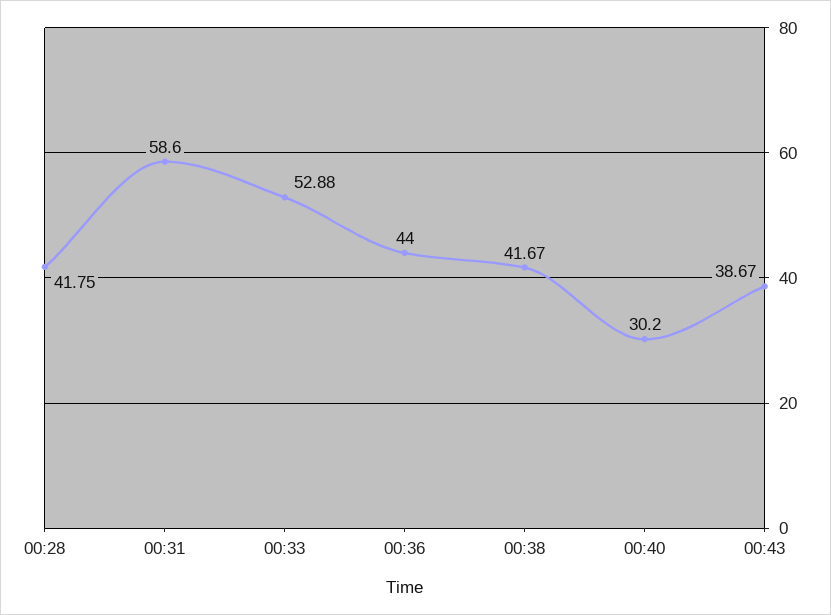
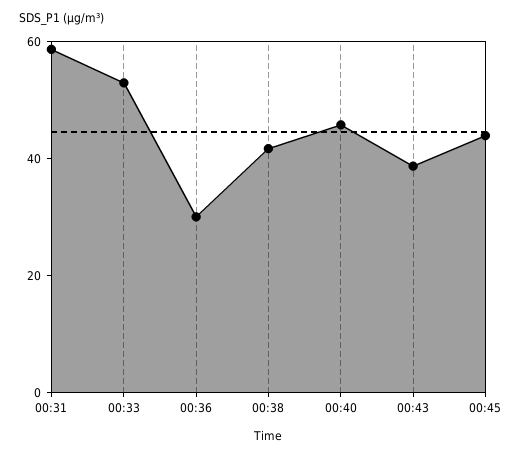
00:28: 41.75 -> none
00:36: 44 -> 30
00:40: 30.2 -> 45
00:45: none -> 45

